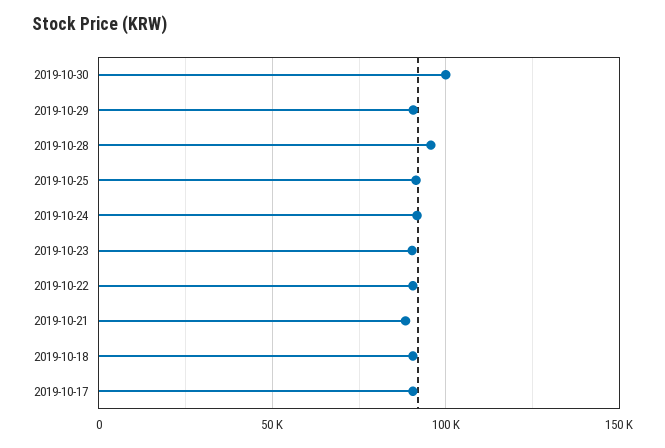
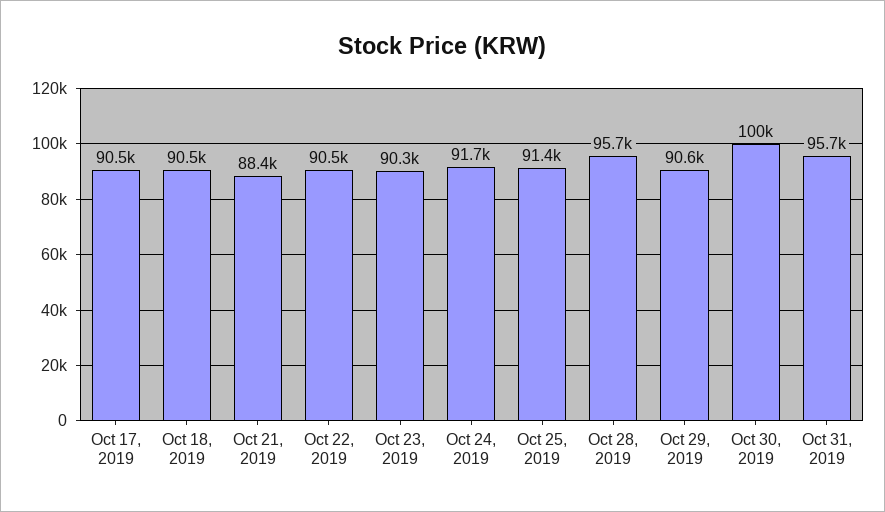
Oct 31, 2019: none -> 95700

